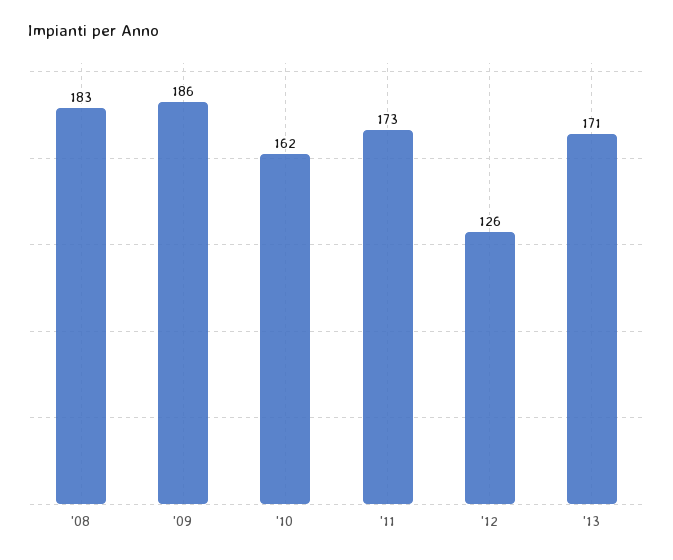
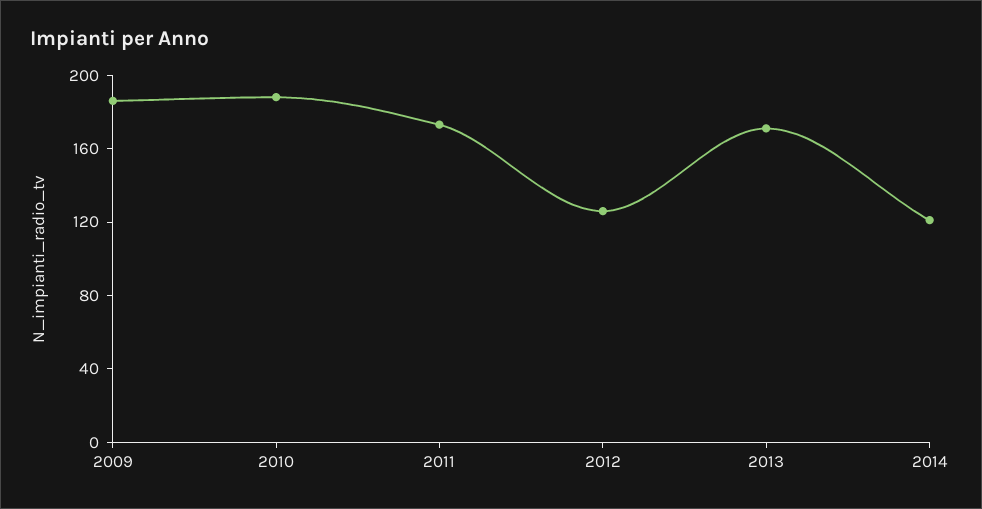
'08: 183 -> none
'10: 162 -> 190
2014: none -> 120

